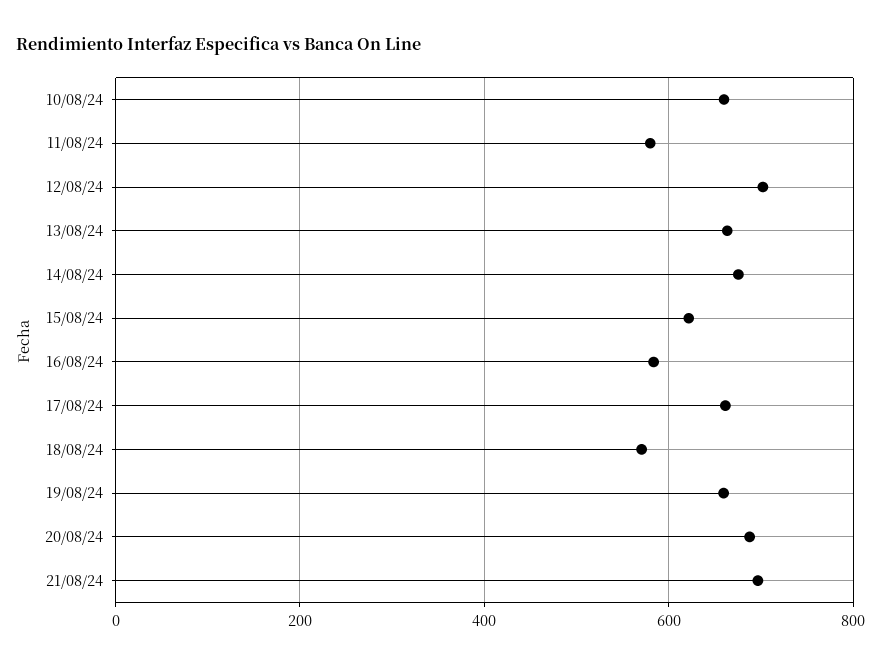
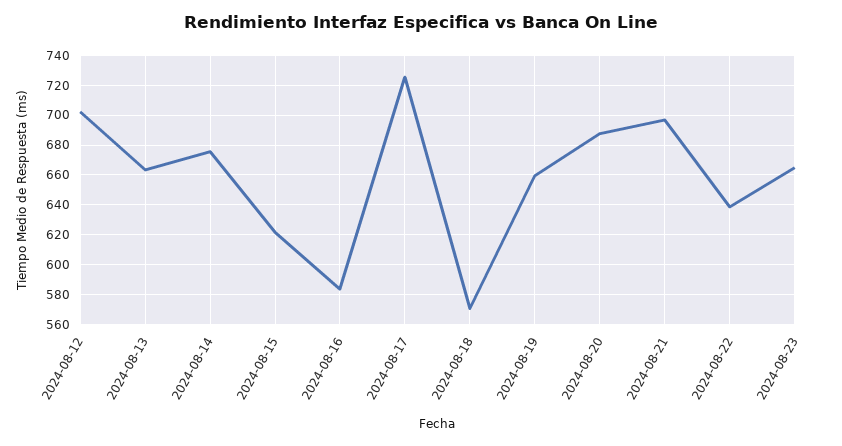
10/08/24: 660 -> none
11/08/24: 580 -> none
17/08/24: 660 -> 725
2024-08-22: none -> 640
2024-08-23: none -> 665

